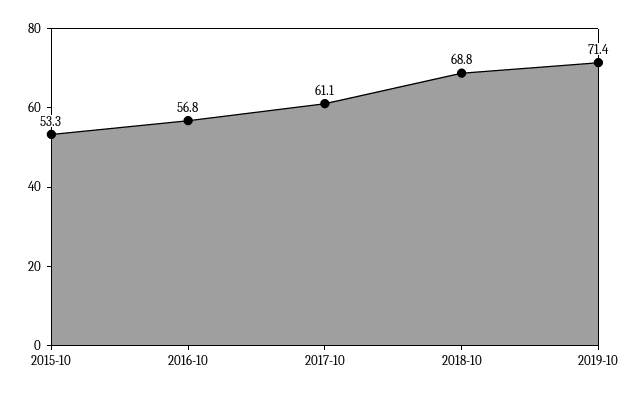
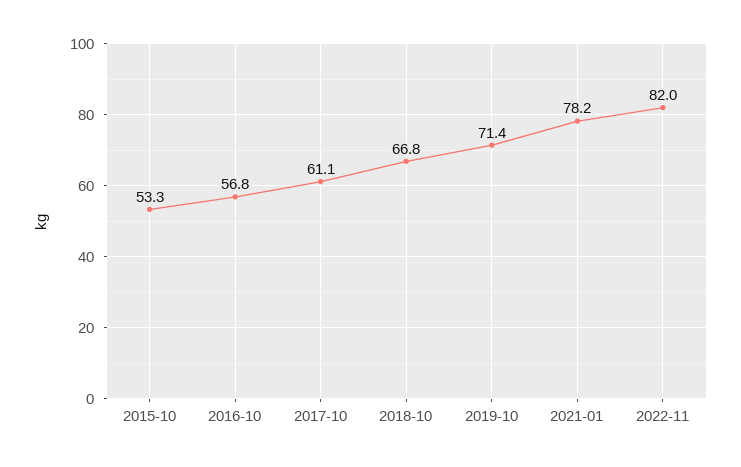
2018-10: 68.8 -> 66.8
2021-01: none -> 78.2
2022-11: none -> 82

